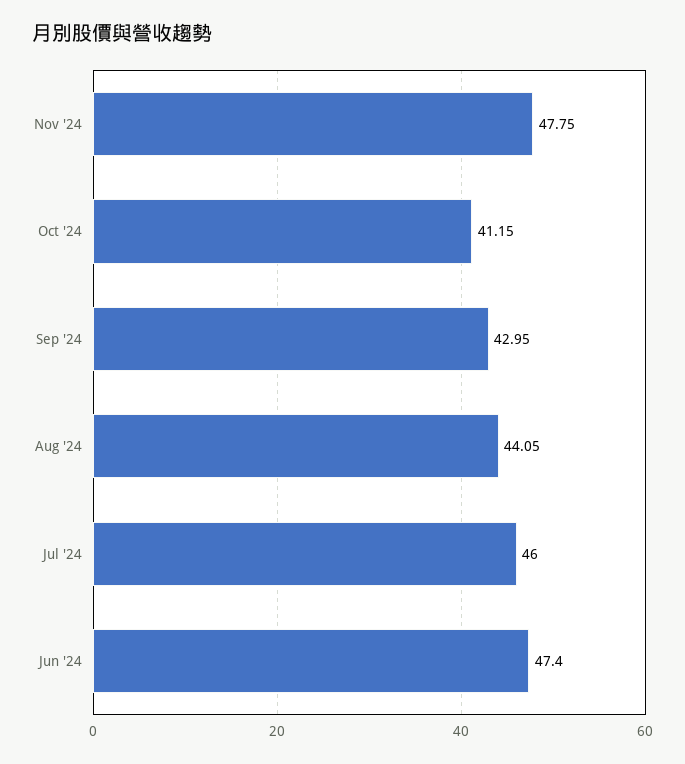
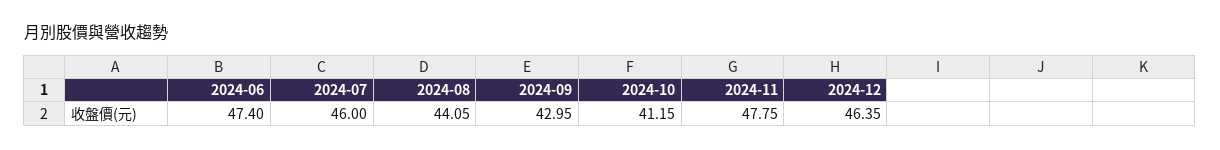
2024-12: none -> 46.35

